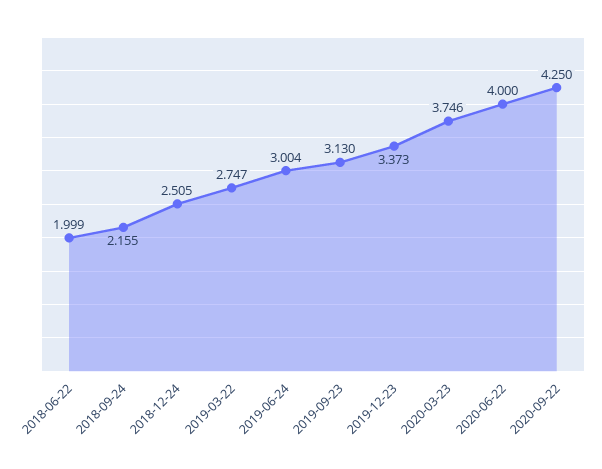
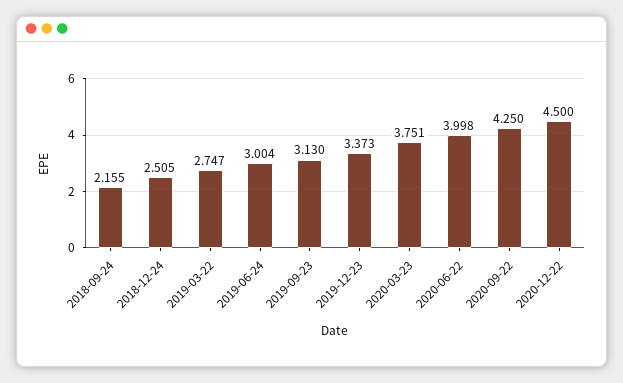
2018-06-22: 1.999 -> none
2020-03-23: 3.746 -> 3.751
2020-06-22: 4 -> 3.998
2020-12-22: none -> 4.5

